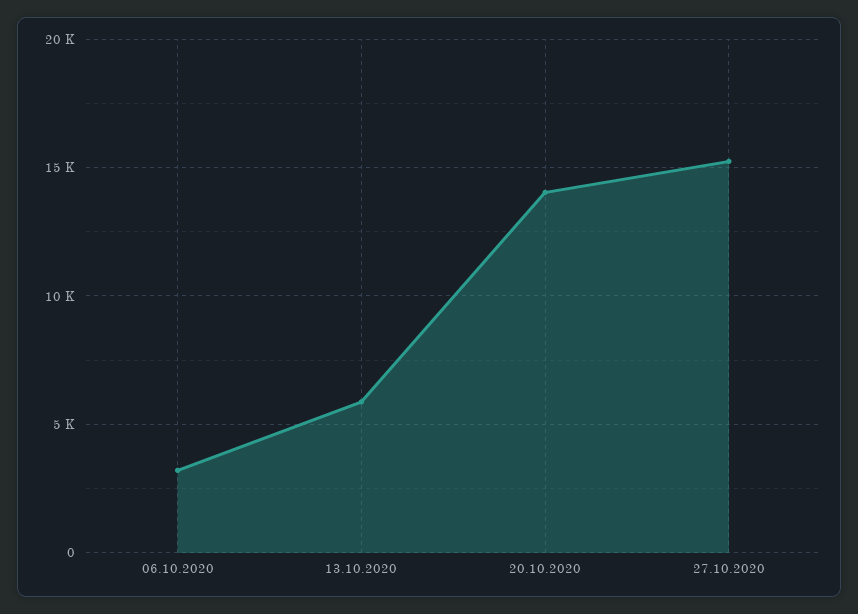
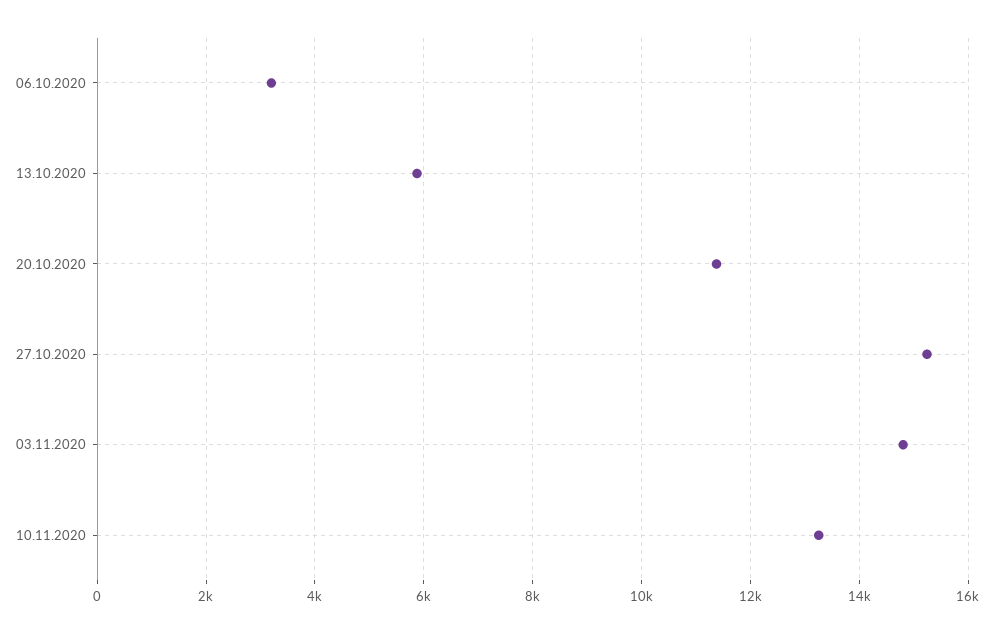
20.10.2020: 14000 -> 11400
03.11.2020: none -> 14800
10.11.2020: none -> 13200

